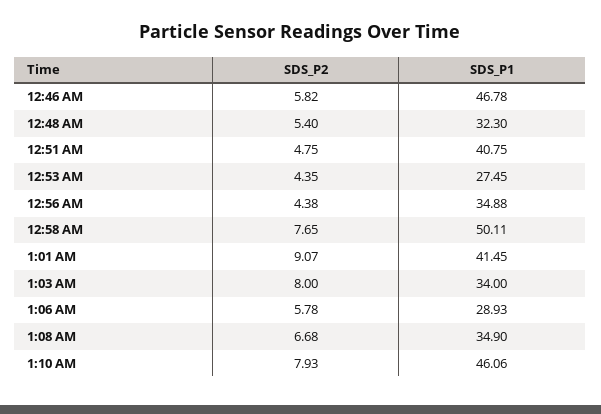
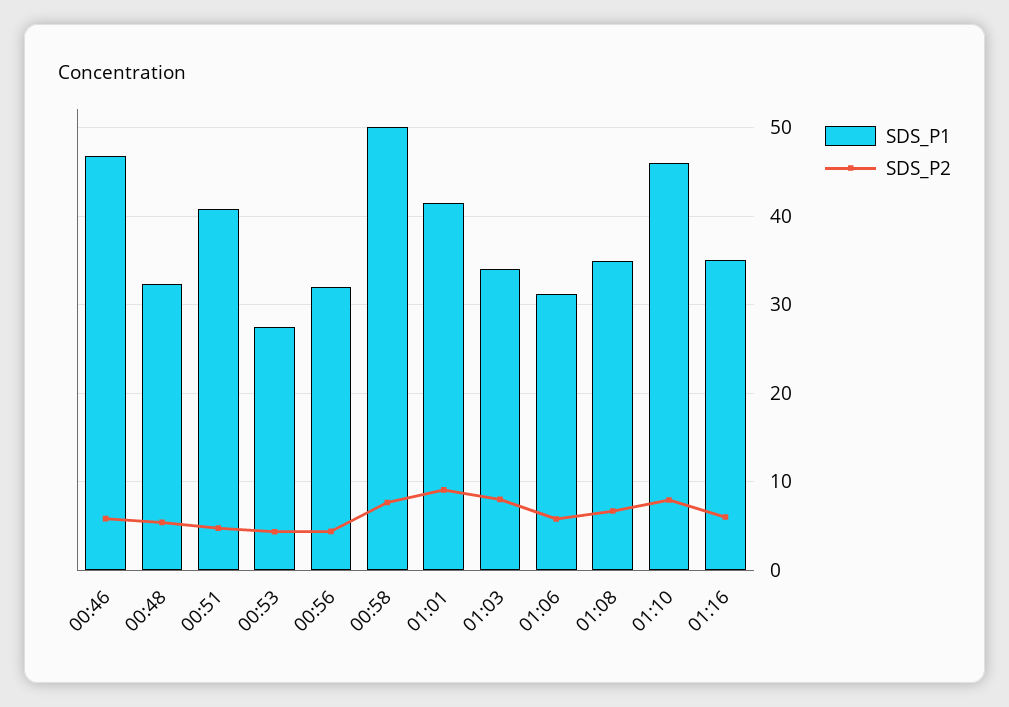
SDS_P1, 12:56 AM: 34.88 -> 32
SDS_P1, 1:06 AM: 28.93 -> 31
SDS_P1, 01:16: none -> 35
SDS_P2, 01:16: none -> 6

